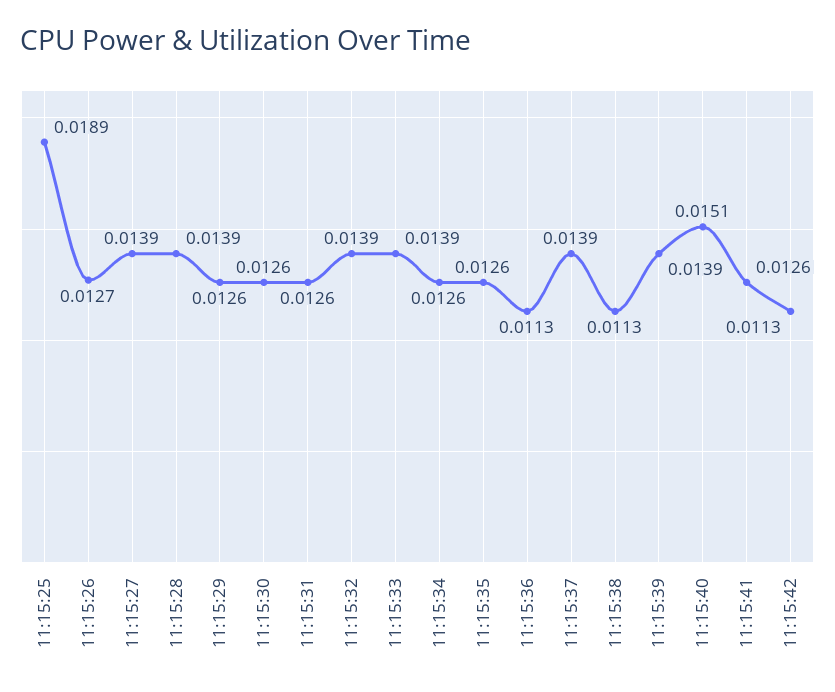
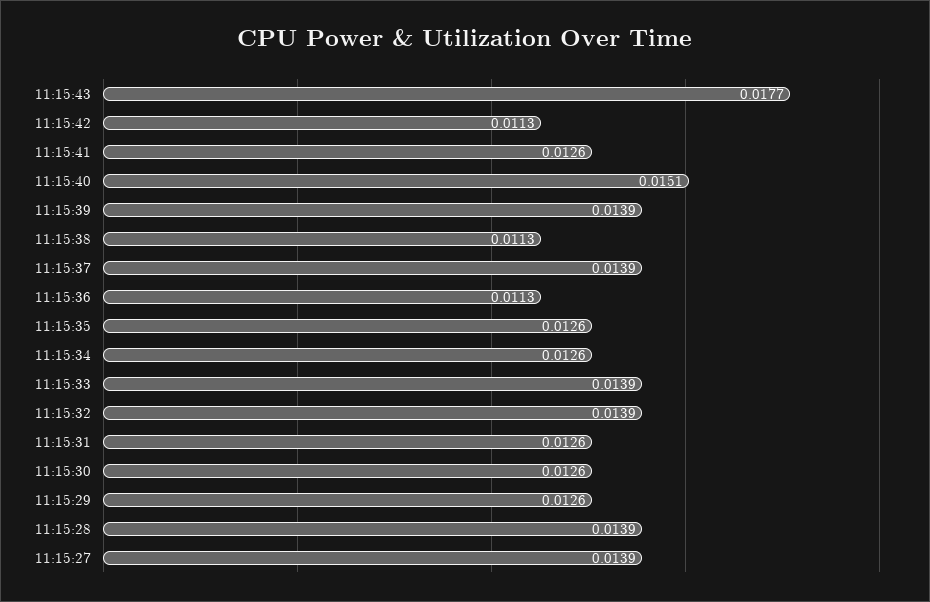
11:15:25: 0.0189 -> none
11:15:26: 0.0127 -> none
11:15:43: none -> 0.0177

